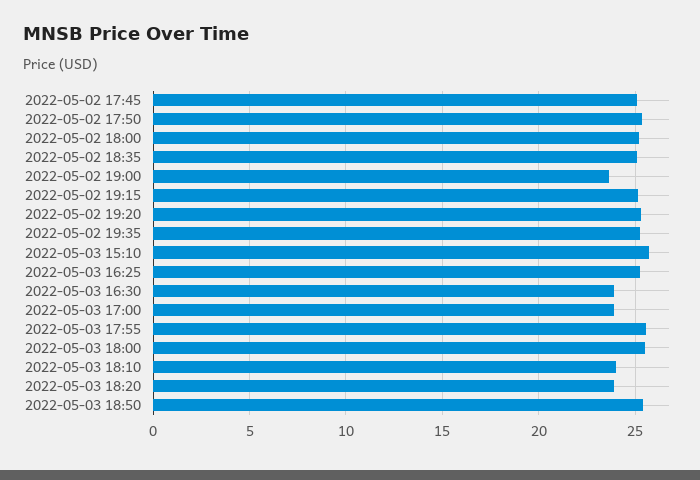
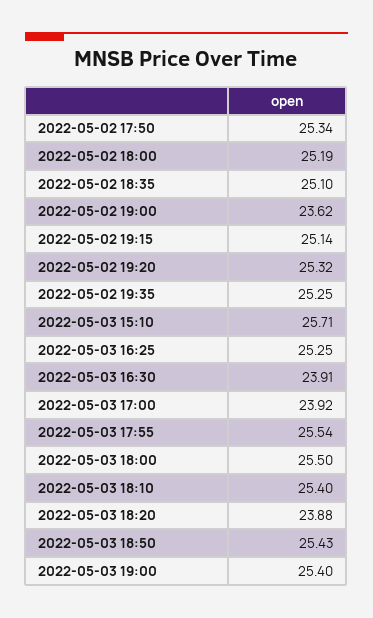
2022-05-02 17:45: 25 -> none
2022-05-03 18:10: 24 -> 25.4
2022-05-03 19:00: none -> 25.4

